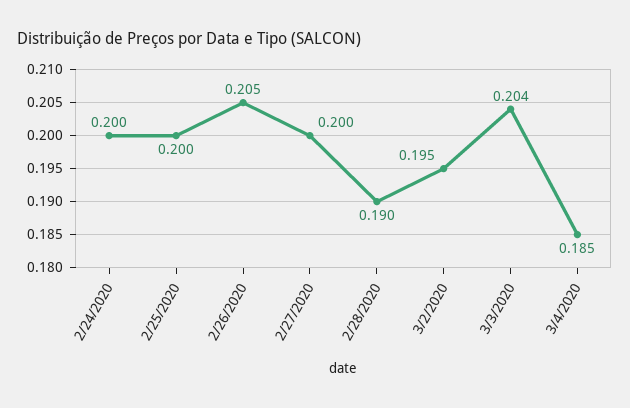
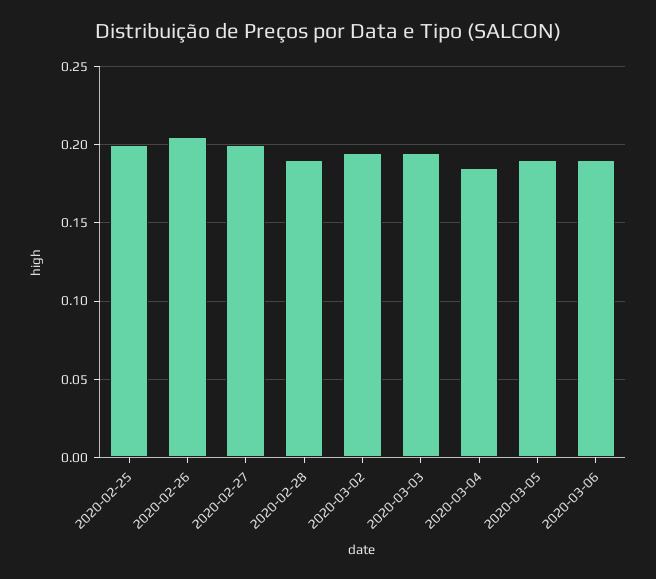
2/24/2020: 0.2 -> none
3/3/2020: 0.204 -> 0.195
2020-03-05: none -> 0.19
2020-03-06: none -> 0.19

